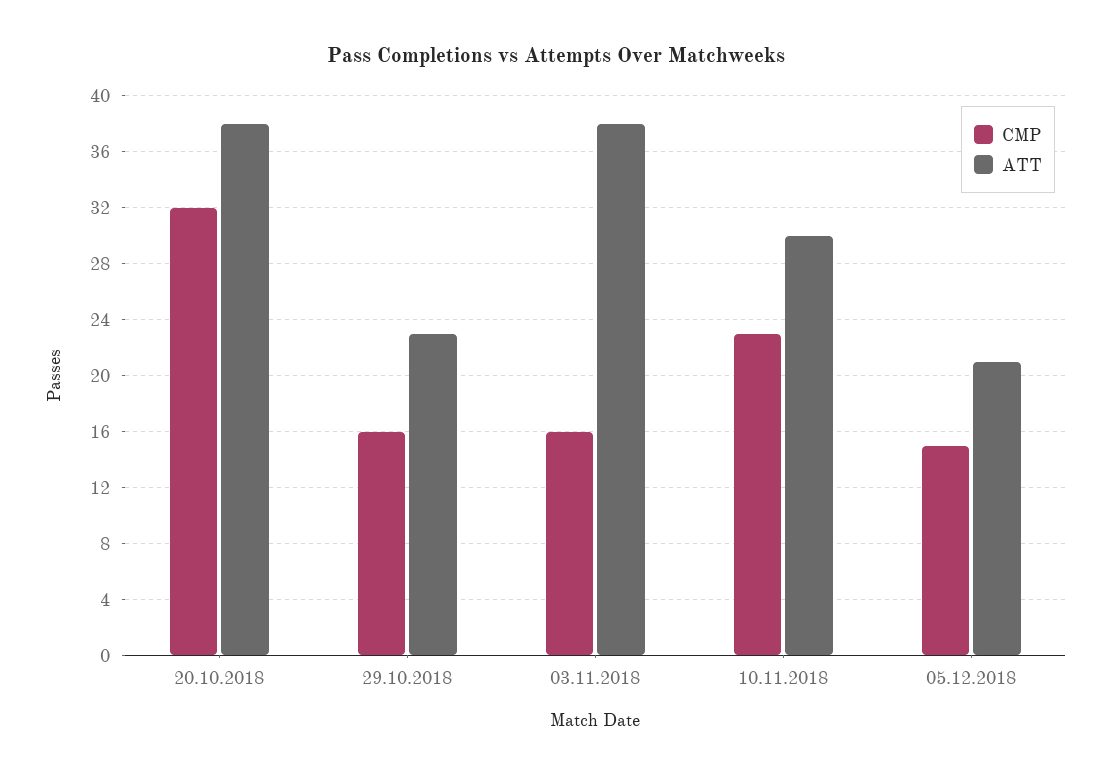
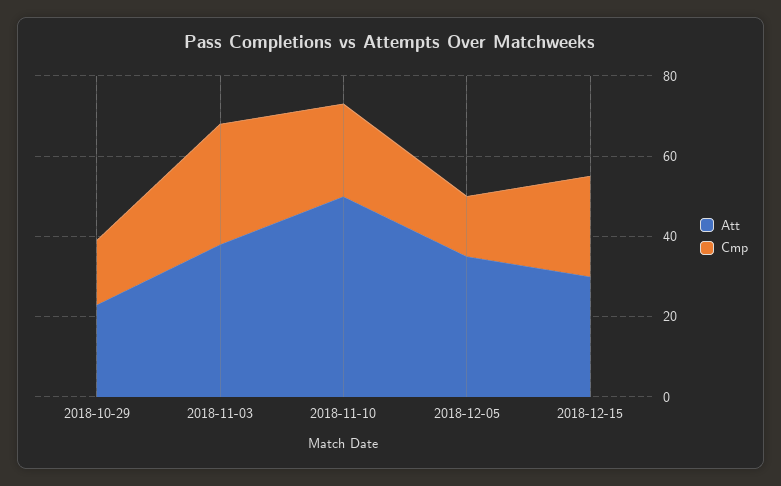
CMP, 20.10.2018: 32 -> none
ATT, 20.10.2018: 38 -> none
CMP, 03.11.2018: 16 -> 30
ATT, 10.11.2018: 30 -> 50
ATT, 05.12.2018: 21 -> 35
ATT, 2018-12-15: none -> 30
CMP, 2018-12-15: none -> 25

